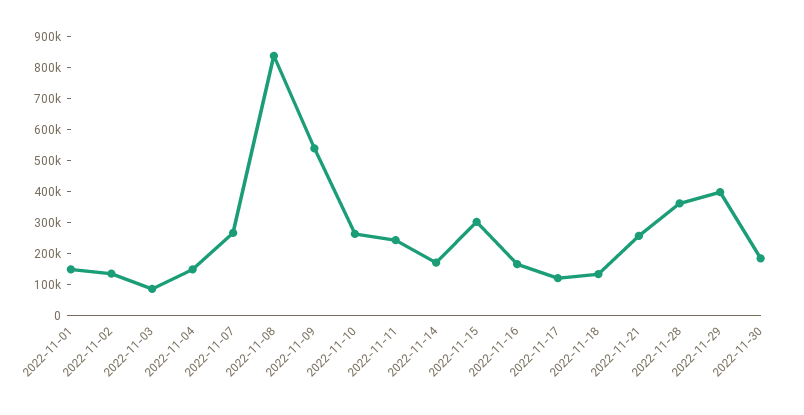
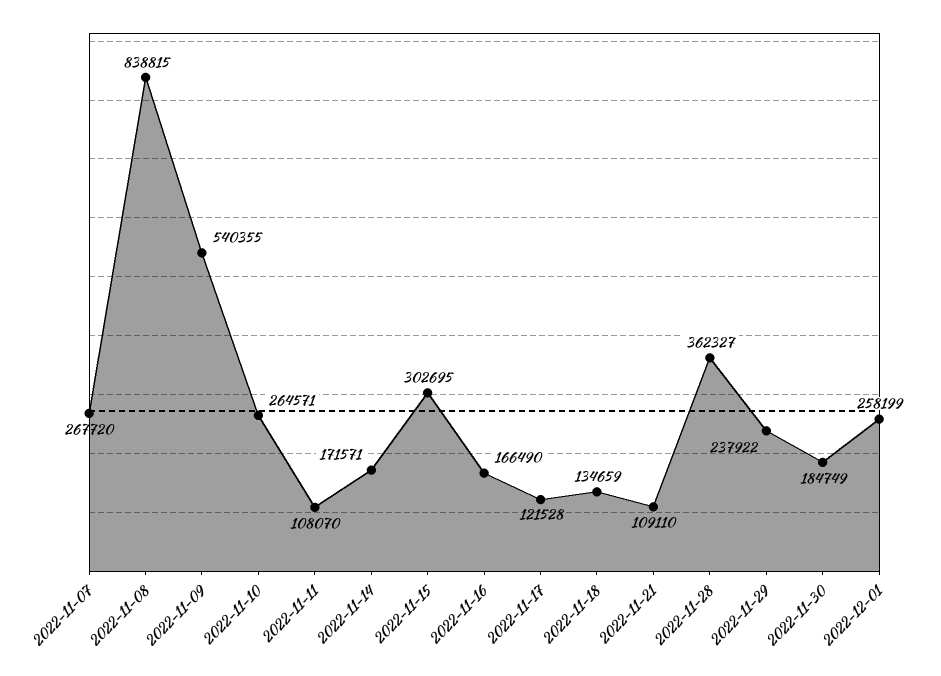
2022-11-01: 150000 -> none
2022-11-02: 150000 -> none
2022-11-03: 100000 -> none
2022-11-04: 150000 -> none
2022-11-11: 250000 -> 108070
2022-11-21: 250000 -> 109110
2022-11-29: 400000 -> 237922
2022-12-01: none -> 258199

